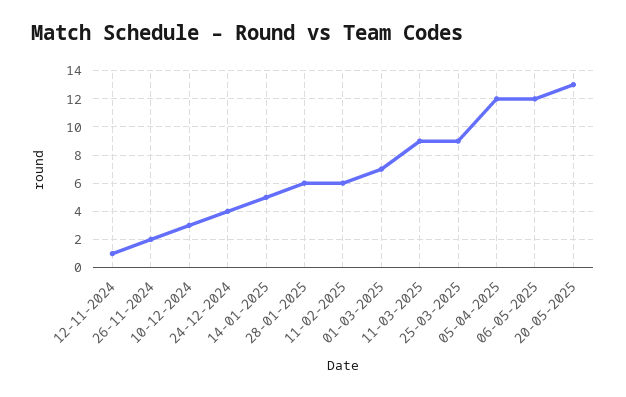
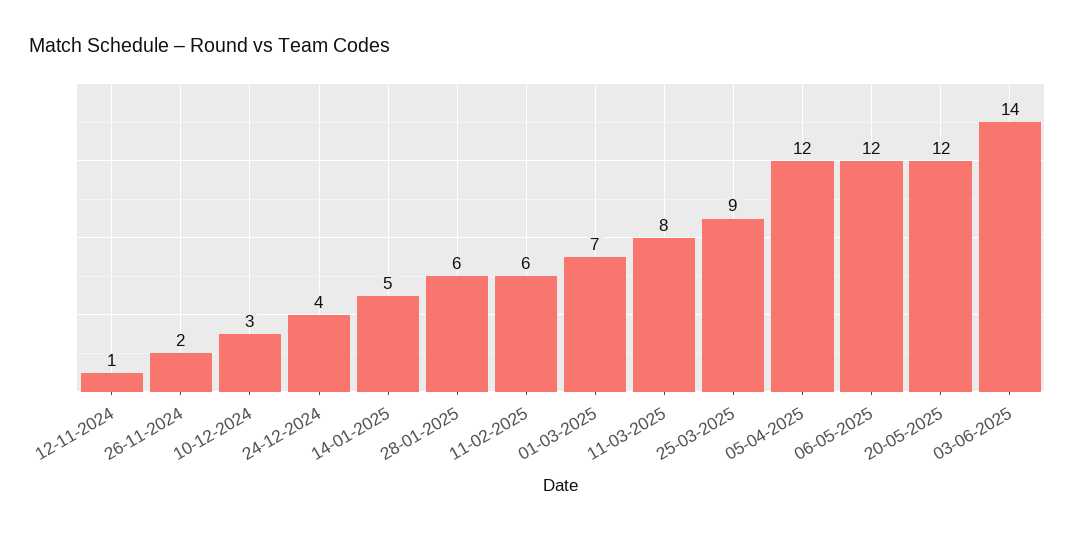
11-03-2025: 9 -> 8
20-05-2025: 13 -> 12
03-06-2025: none -> 14

